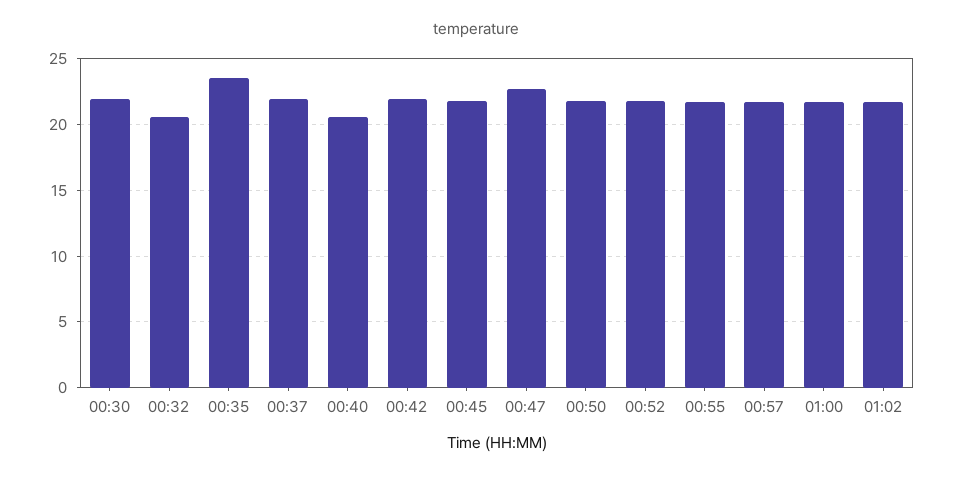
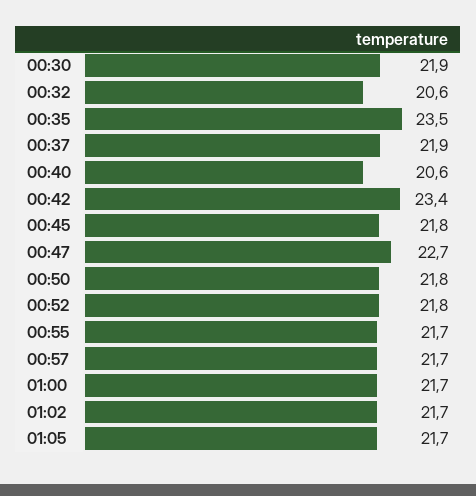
00:42: 22 -> 23.4
01:05: none -> 21.7

